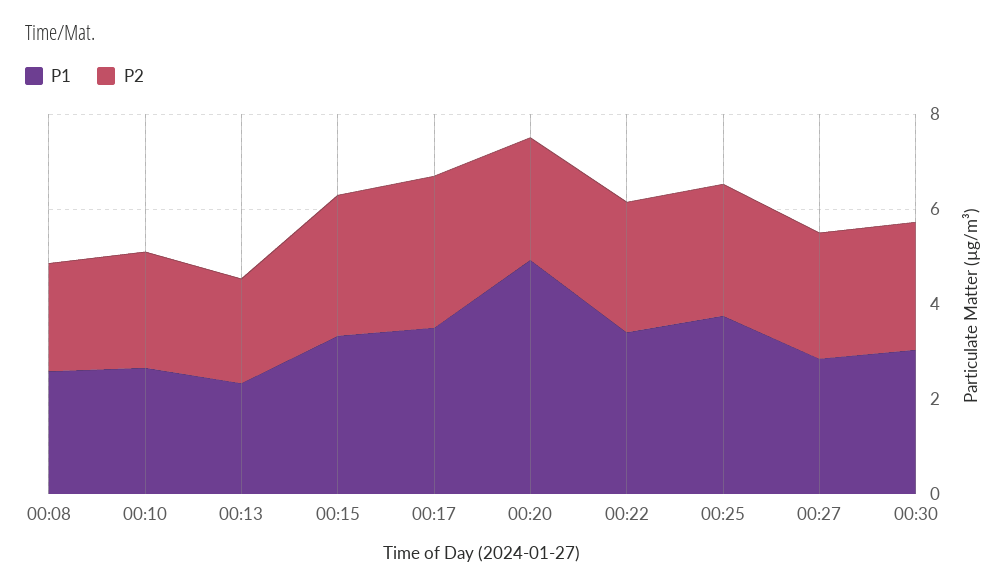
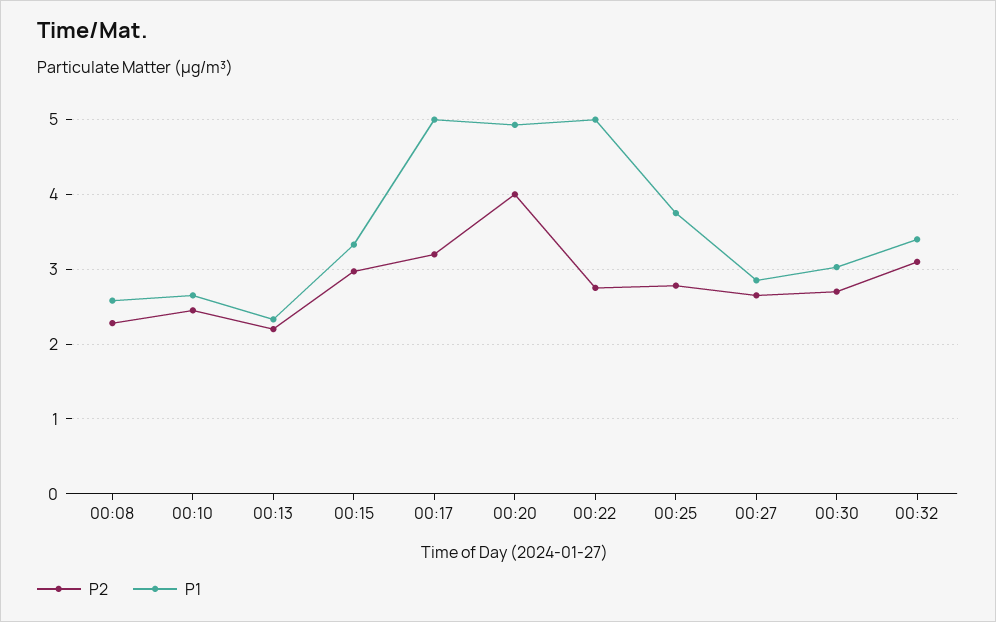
P1, 00:17: 3.5 -> 5
P2, 00:20: 2.5 -> 4
P1, 00:22: 3.5 -> 5
P2, 00:32: none -> 3.1
P1, 00:32: none -> 3.4

